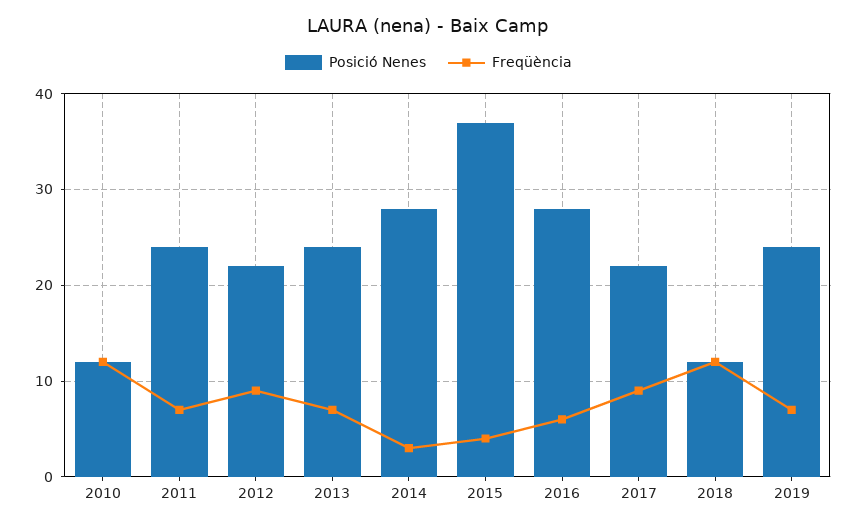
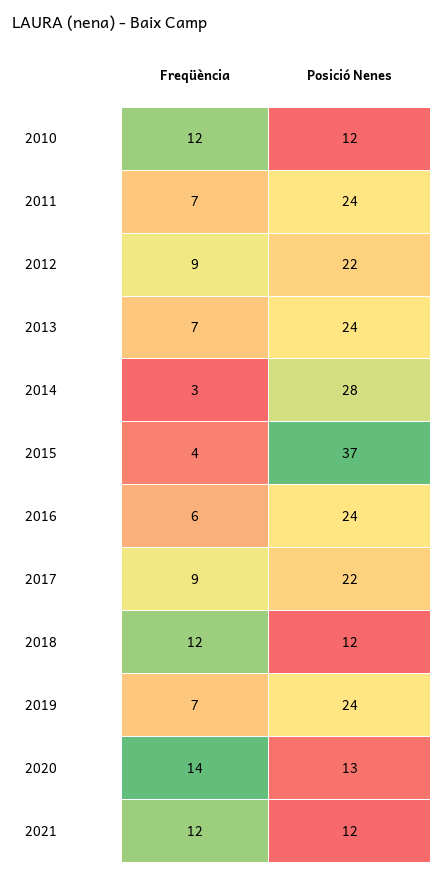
Posició Nenes, 2016: 28 -> 24
Freqüència, 2020: none -> 14
Posició Nenes, 2020: none -> 13
Freqüència, 2021: none -> 12
Posició Nenes, 2021: none -> 12

